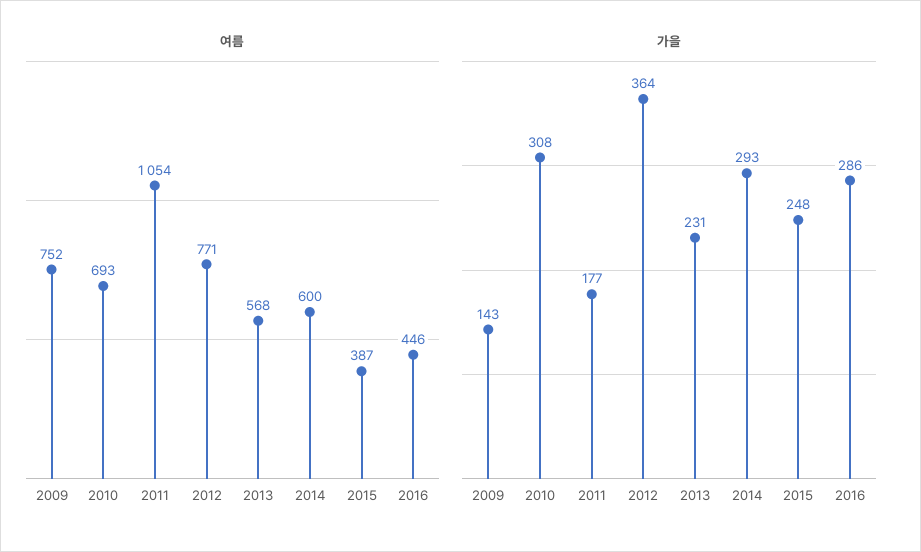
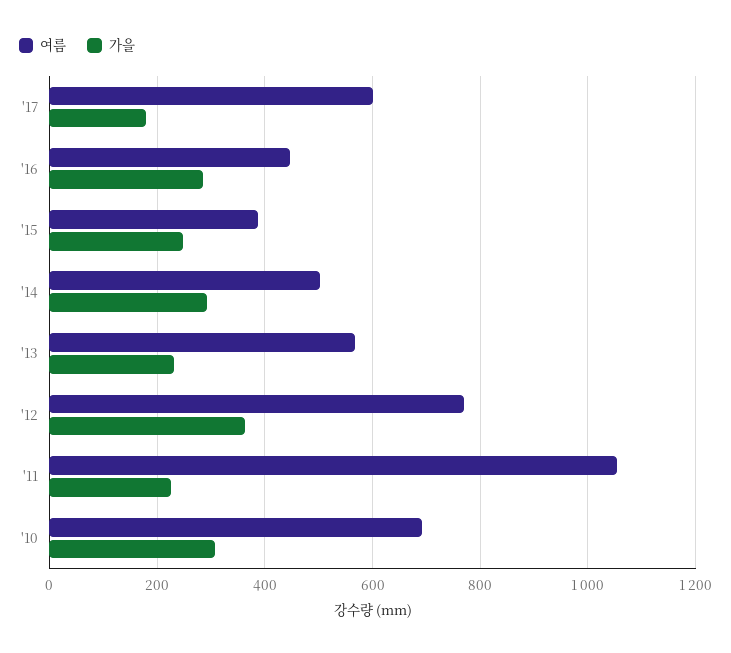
여름, 2009: 752 -> none
여름, 2014: 600 -> 500
가을, 2009: 143 -> none
가을, 2011: 177 -> 220
여름, '17: none -> 600
가을, '17: none -> 180

